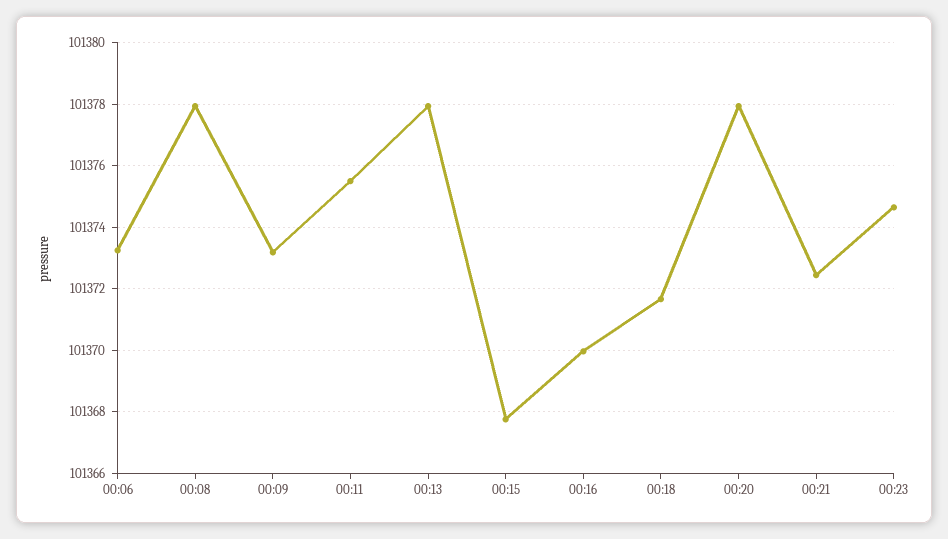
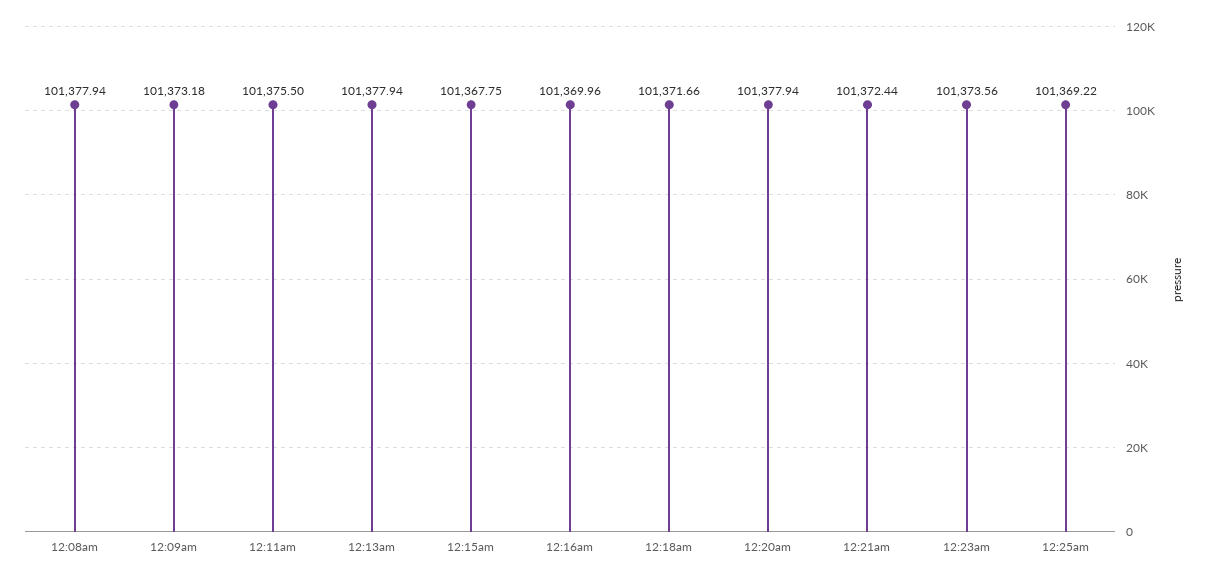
00:06: 101373.2 -> none
00:23: 101374.6 -> 101373.56
12:25am: none -> 101369.22

